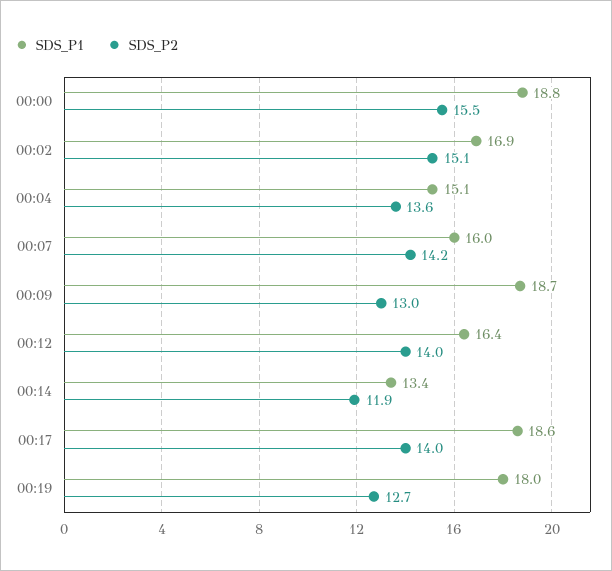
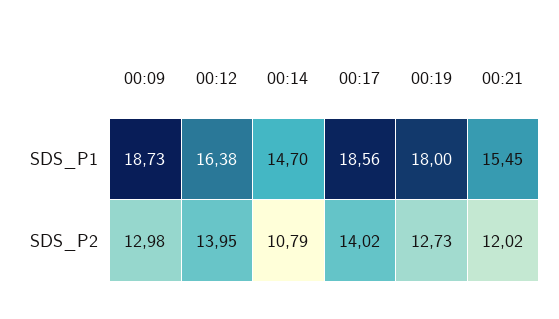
SDS_P1, 00:00: 18.8 -> none
SDS_P2, 00:00: 15.5 -> none
SDS_P1, 00:02: 16.9 -> none
SDS_P2, 00:02: 15.1 -> none
SDS_P1, 00:04: 15.1 -> none
SDS_P2, 00:04: 13.6 -> none
SDS_P1, 00:07: 16 -> none
SDS_P2, 00:07: 14.2 -> none
SDS_P1, 00:14: 13.4 -> 14.7
SDS_P2, 00:14: 11.9 -> 10.79
SDS_P1, 00:21: none -> 15.45
SDS_P2, 00:21: none -> 12.02

